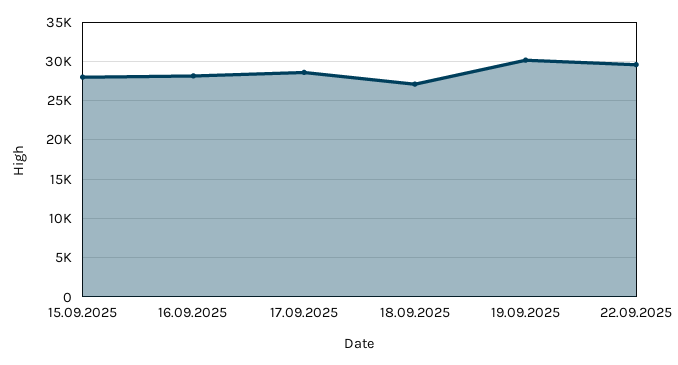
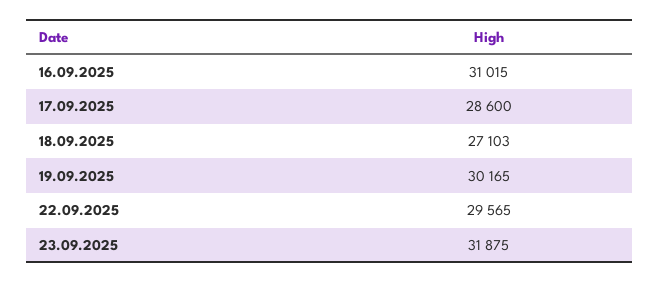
15.09.2025: 28000 -> none
16.09.2025: 28000 -> 31015
23.09.2025: none -> 31875

